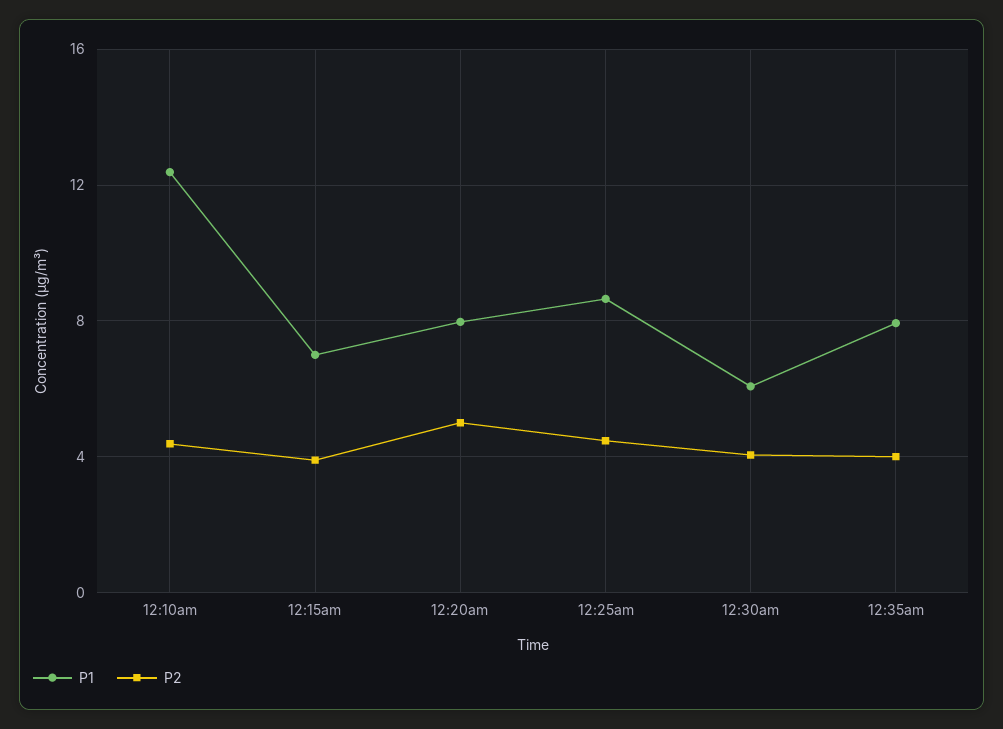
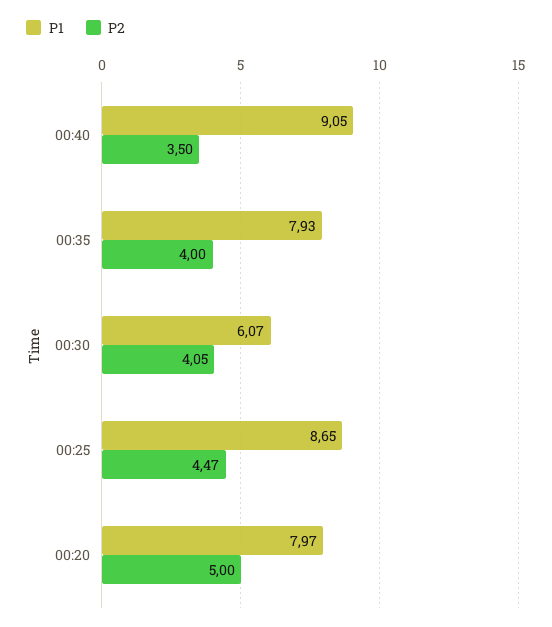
P1, 12:10am: 12.5 -> none
P2, 12:10am: 4.5 -> none
P1, 12:15am: 7 -> none
P2, 12:15am: 4 -> none
P1, 00:40: none -> 9.05
P2, 00:40: none -> 3.5

